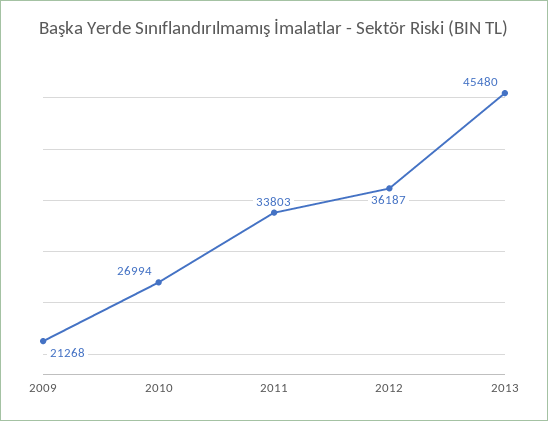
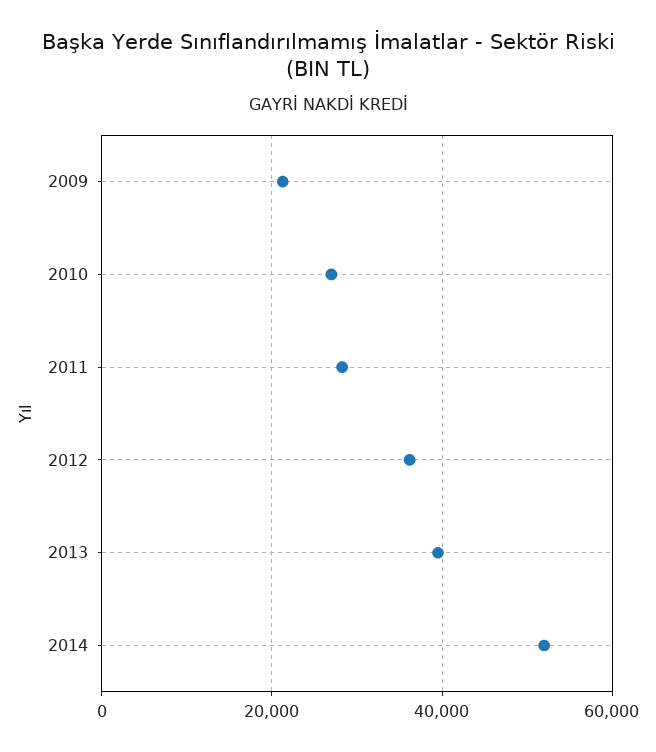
2011: 33803 -> 28000
2013: 45480 -> 40000
2014: none -> 52000

